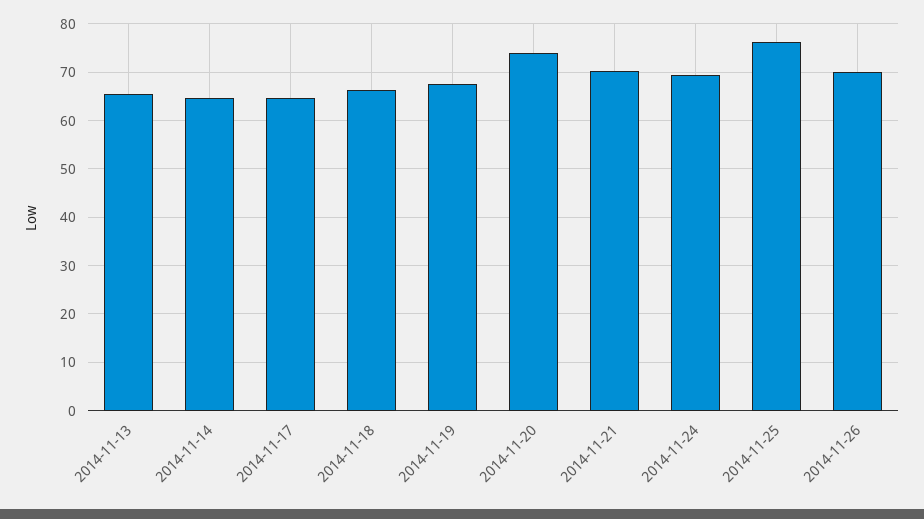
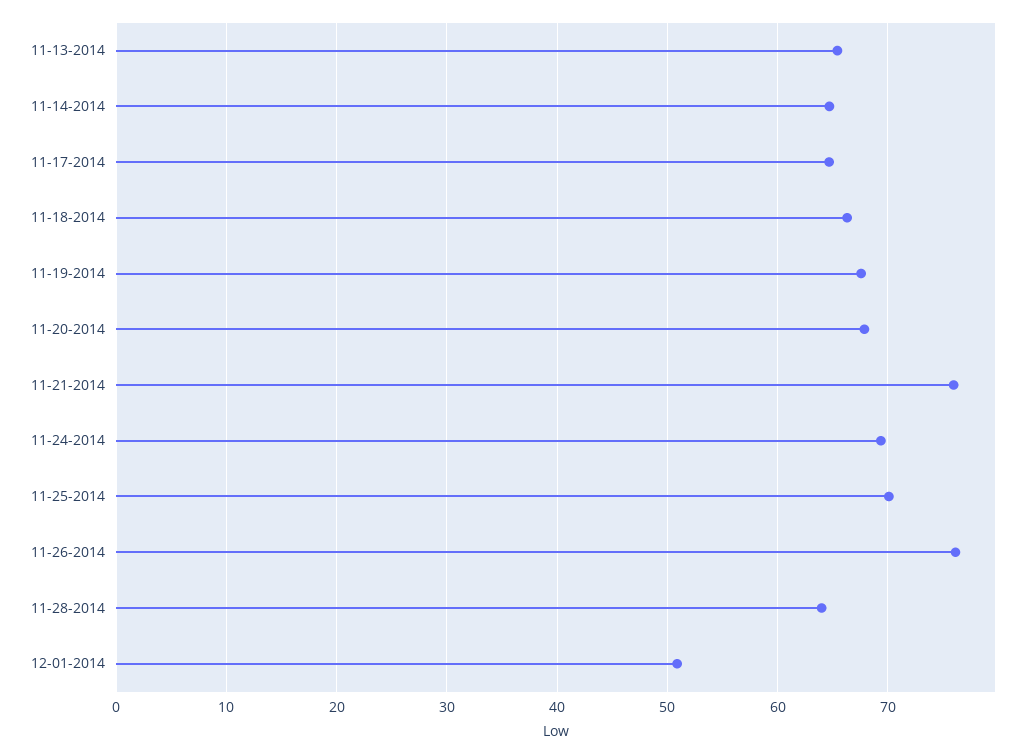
2014-11-20: 74 -> 68
2014-11-21: 70 -> 76
2014-11-25: 76 -> 70
2014-11-26: 70 -> 76
11-28-2014: none -> 64
12-01-2014: none -> 51

